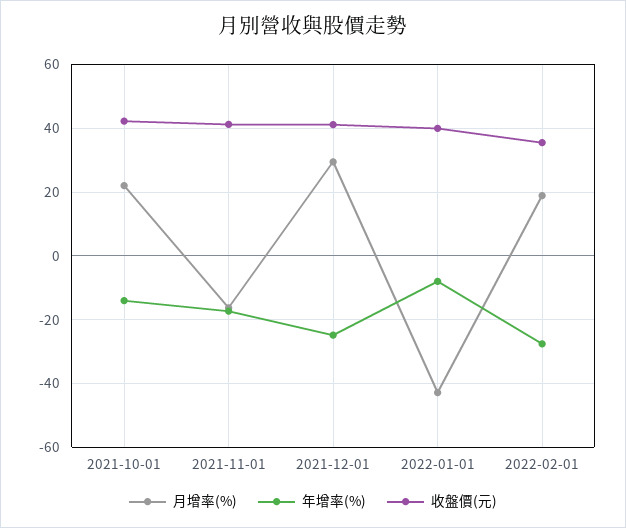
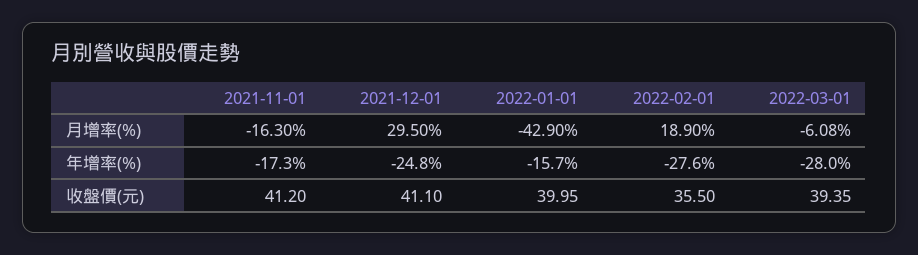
月增率(%), 2021-10-01: 22 -> none
年增率(%), 2021-10-01: -14 -> none
收盤價(元), 2021-10-01: 42 -> none
年增率(%), 2022-01-01: -8 -> -15.7
月增率(%), 2022-03-01: none -> -6.08
年增率(%), 2022-03-01: none -> -28
收盤價(元), 2022-03-01: none -> 39.35

